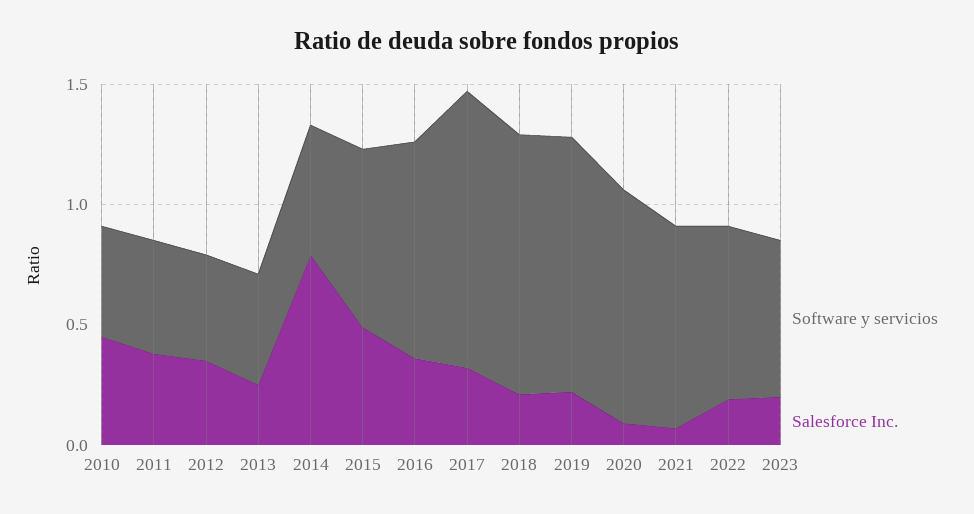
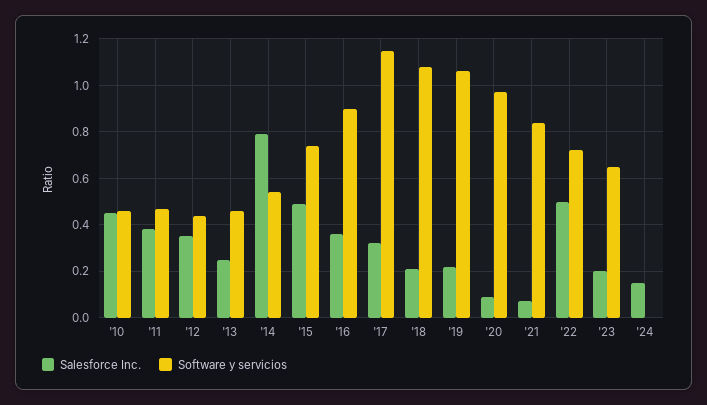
Salesforce Inc., 2022: 0.2 -> 0.5
Salesforce Inc., '24: none -> 0.15
Software y servicios, '24: none -> 0

